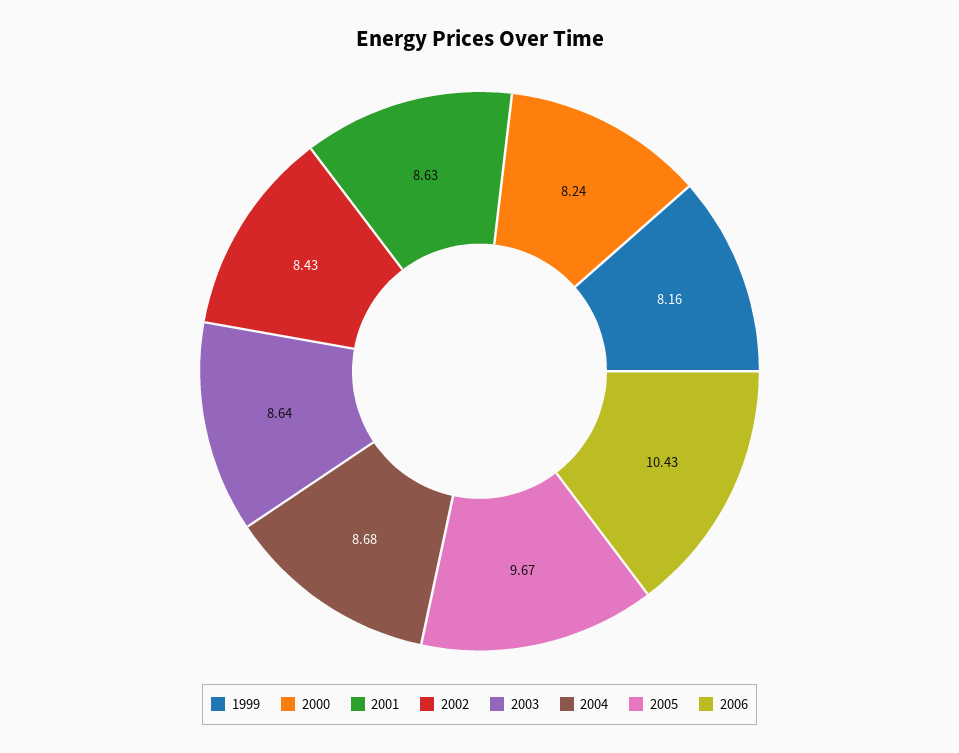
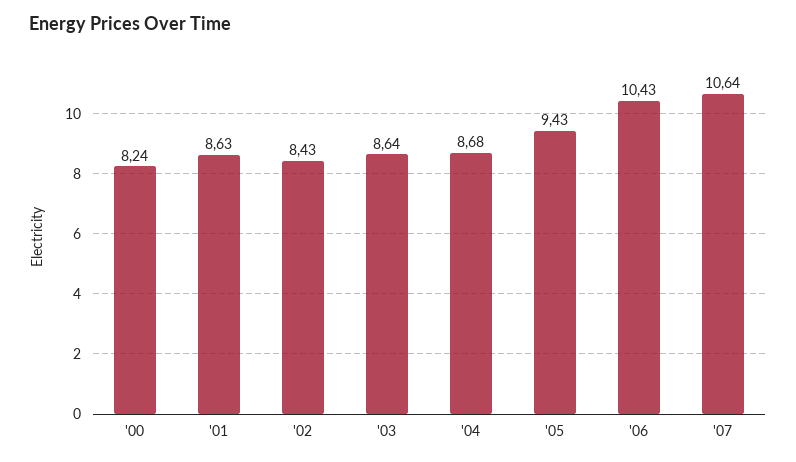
1999: 8.16 -> none
2005: 9.67 -> 9.43
'07: none -> 10.64

